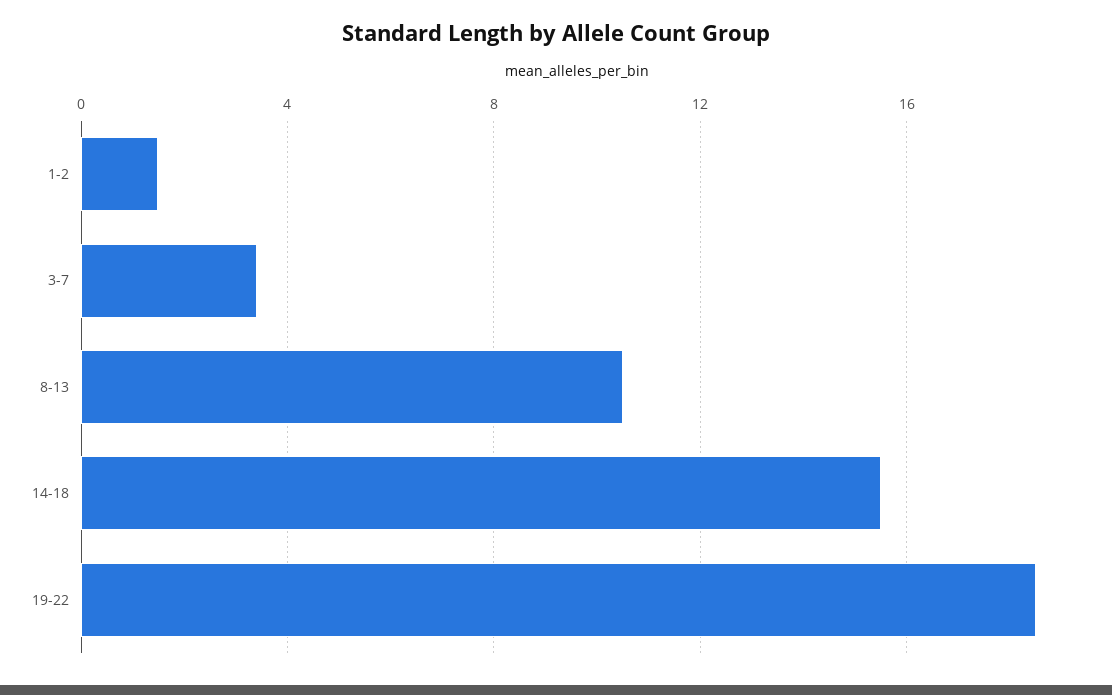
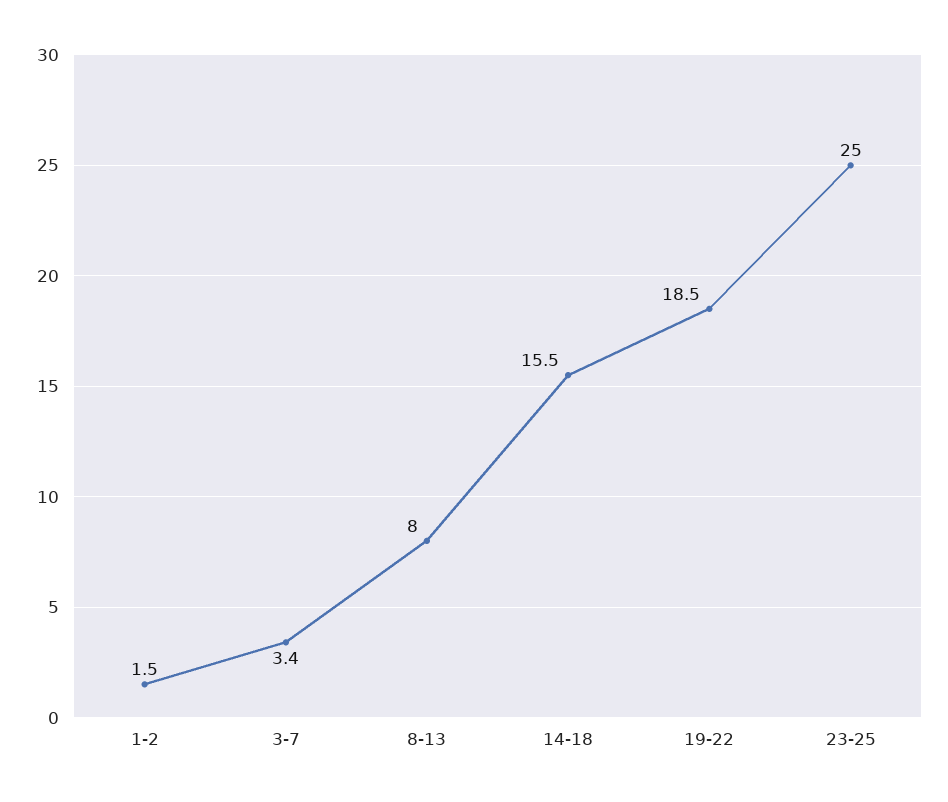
8-13: 10.5 -> 8
23-25: none -> 25

